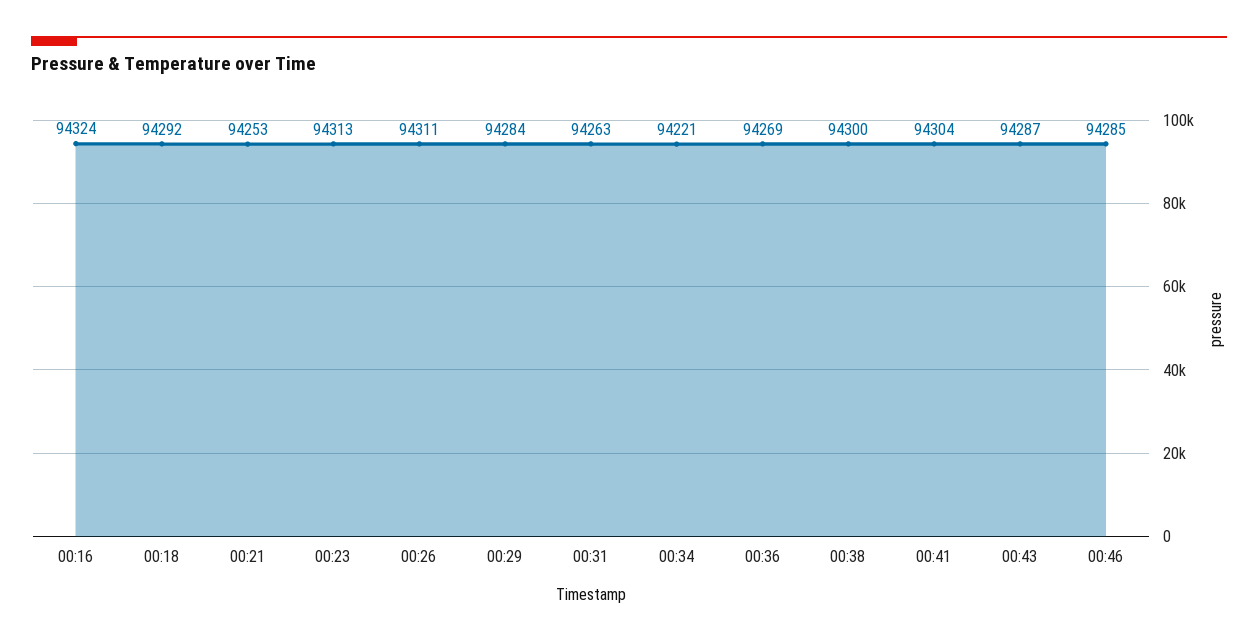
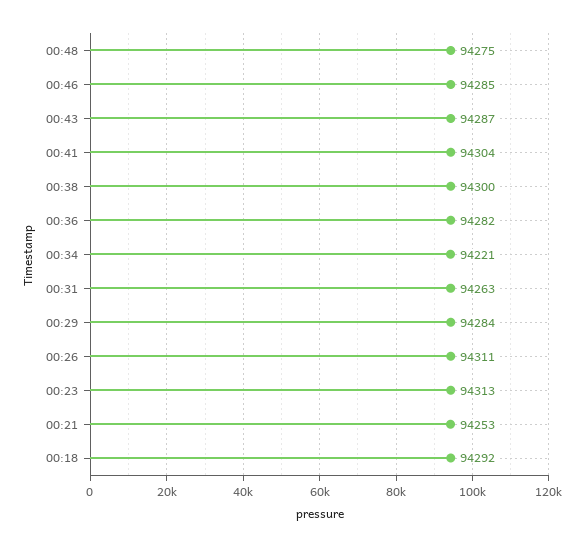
00:16: 94324 -> none
00:36: 94269 -> 94282
00:48: none -> 94275

